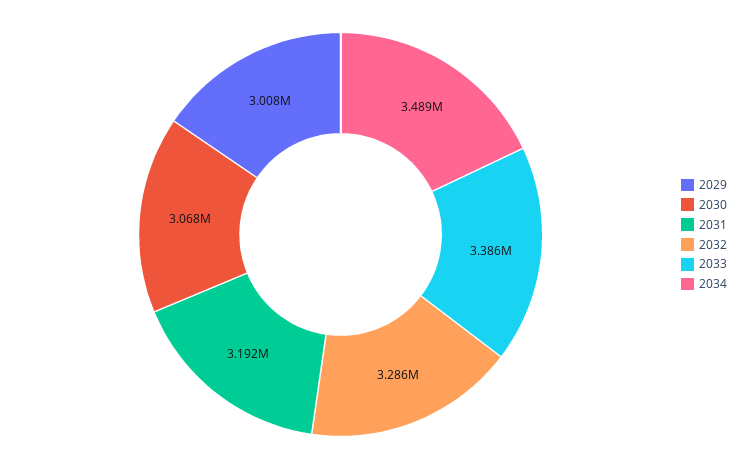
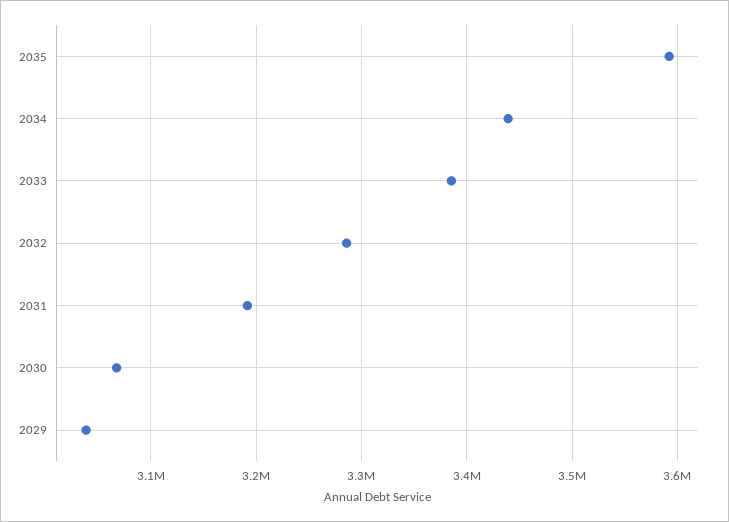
2029: 3008000 -> 3040000
2034: 3489000 -> 3440000
2035: none -> 3590000

